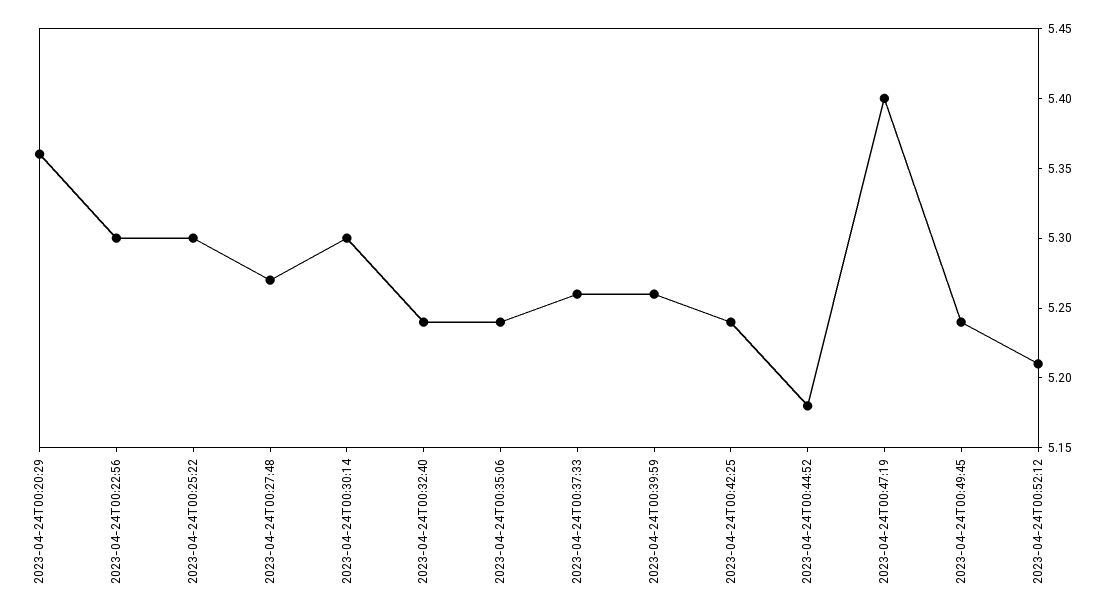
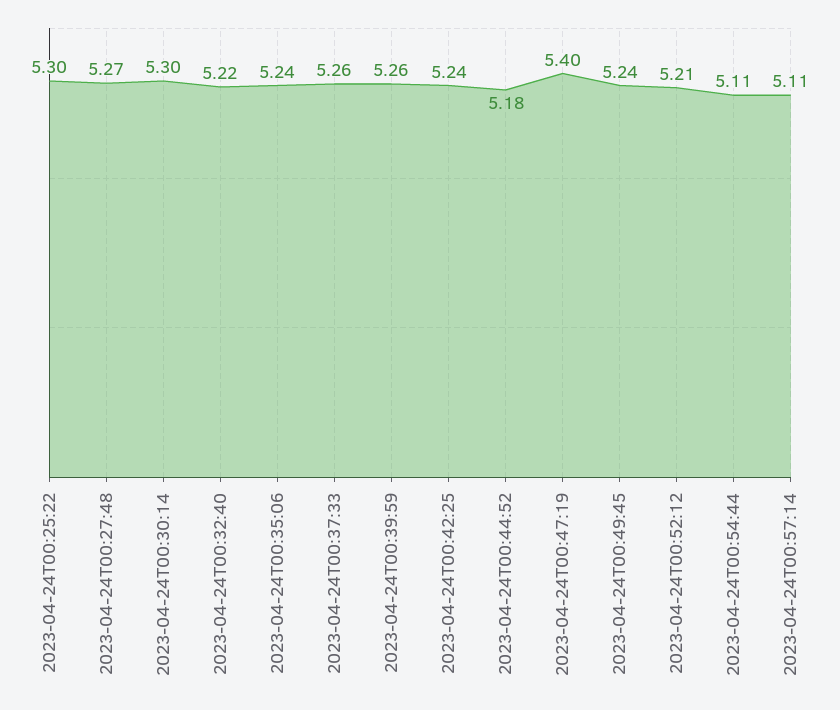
2023-04-24T00:20:29: 5.36 -> none
2023-04-24T00:22:56: 5.3 -> none
2023-04-24T00:32:40: 5.24 -> 5.22
2023-04-24T00:54:44: none -> 5.11
2023-04-24T00:57:14: none -> 5.11

